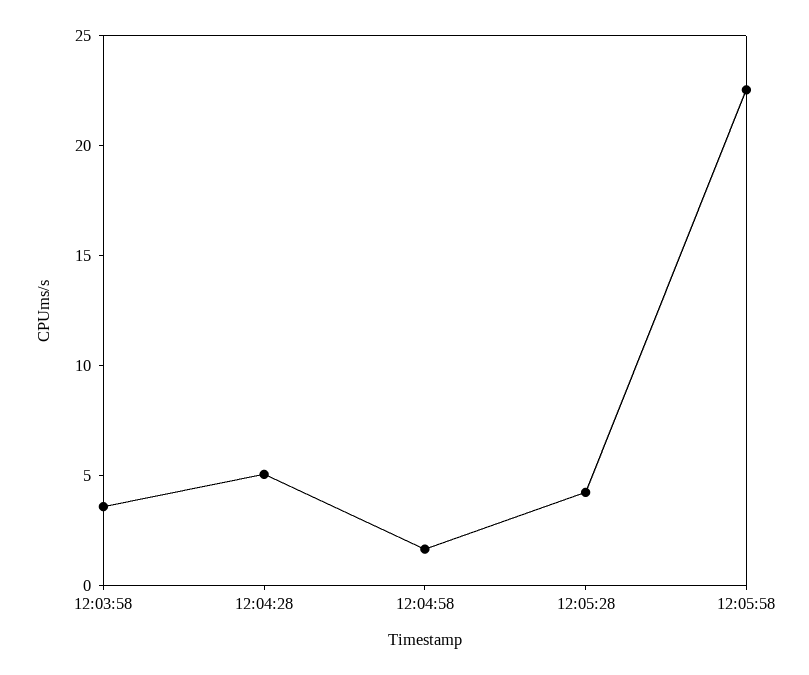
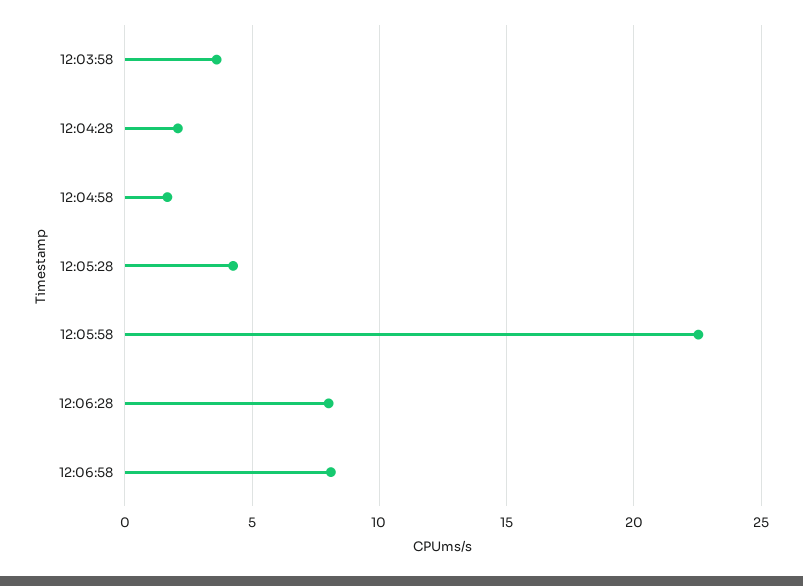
12:04:28: 5 -> 2
12:06:28: none -> 8
12:06:58: none -> 8

